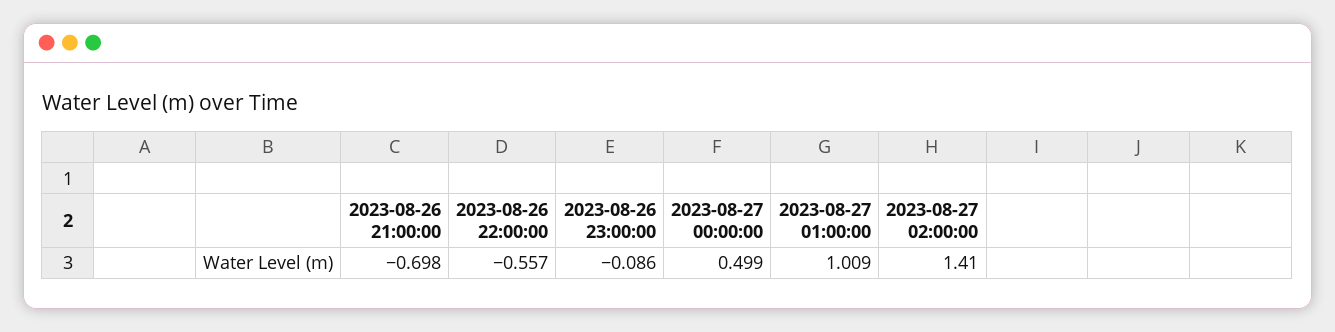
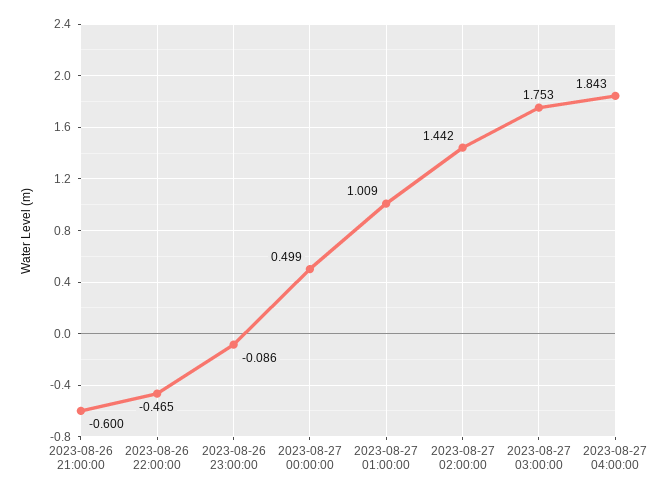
2023-08-26 21:00:00: -0.698 -> -0.6
2023-08-26 22:00:00: -0.557 -> -0.465
2023-08-27 02:00:00: 1.41 -> 1.442
2023-08-27 03:00:00: none -> 1.753
2023-08-27 04:00:00: none -> 1.843

